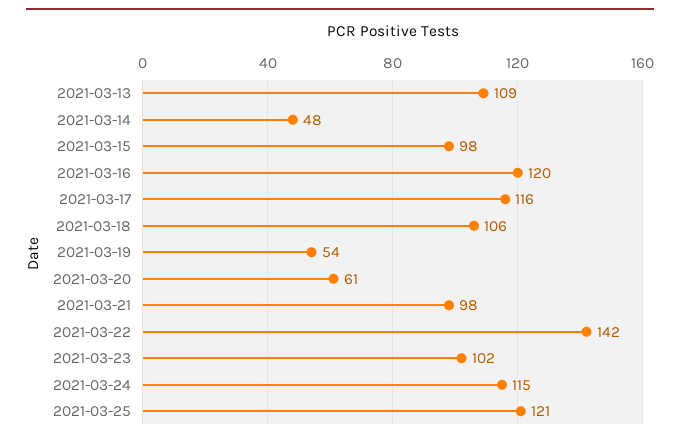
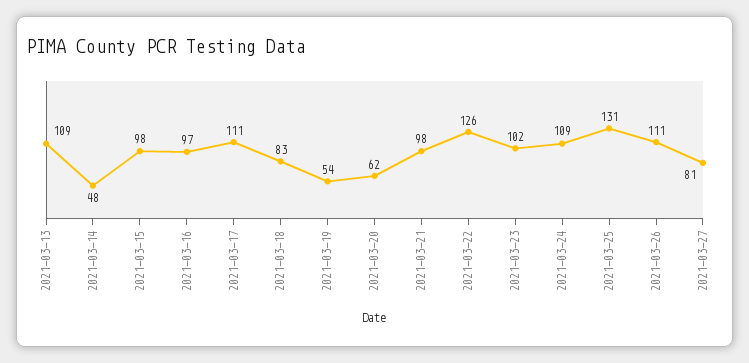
2021-03-16: 120 -> 97
2021-03-17: 116 -> 111
2021-03-18: 106 -> 83
2021-03-20: 61 -> 62
2021-03-22: 142 -> 126
2021-03-24: 115 -> 109
2021-03-25: 121 -> 131
2021-03-26: none -> 111
2021-03-27: none -> 81

